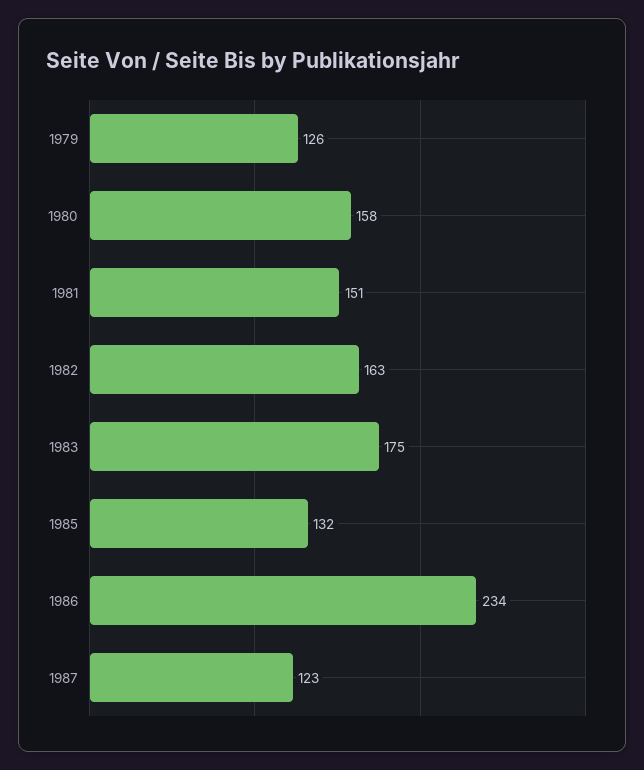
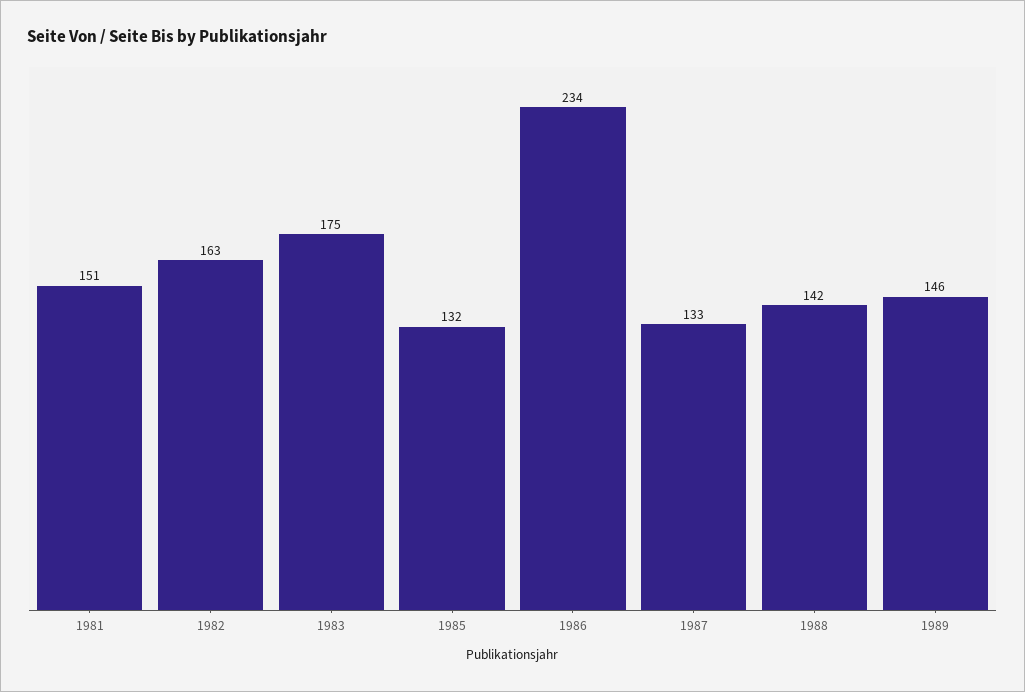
1979: 126 -> none
1980: 158 -> none
1987: 123 -> 133
1988: none -> 142
1989: none -> 146

